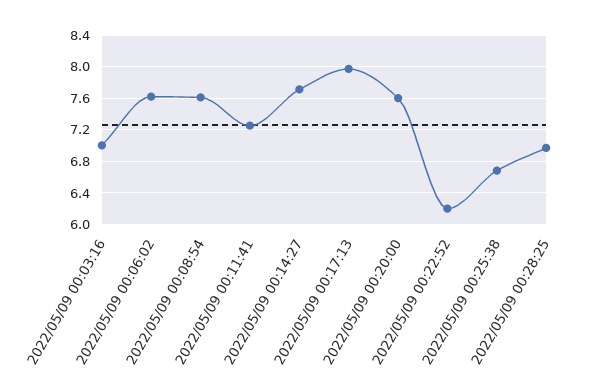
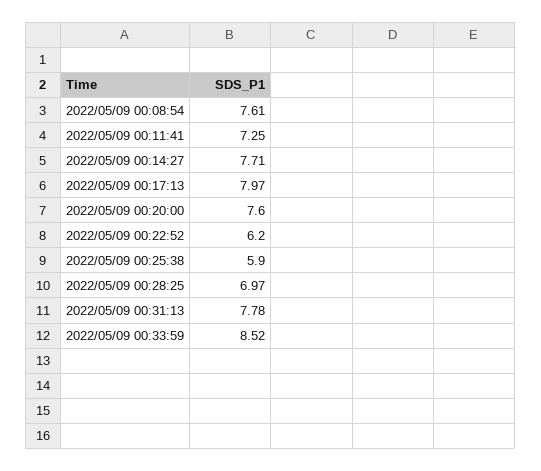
2022/05/09 00:03:16: 7 -> none
2022/05/09 00:06:02: 7.6 -> none
2022/05/09 00:25:38: 6.7 -> 5.9
2022/05/09 00:31:13: none -> 7.78
2022/05/09 00:33:59: none -> 8.52

